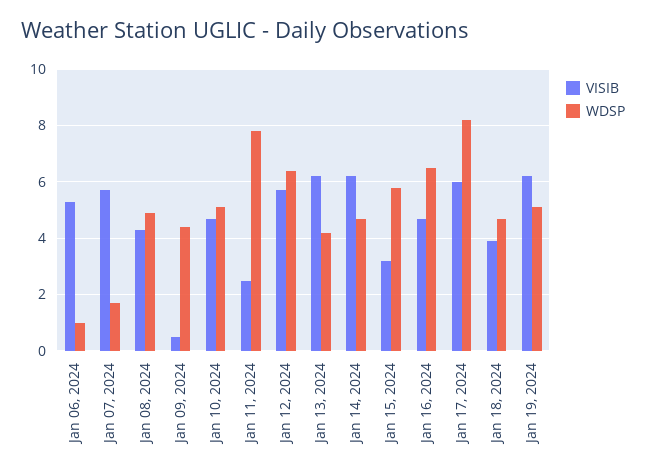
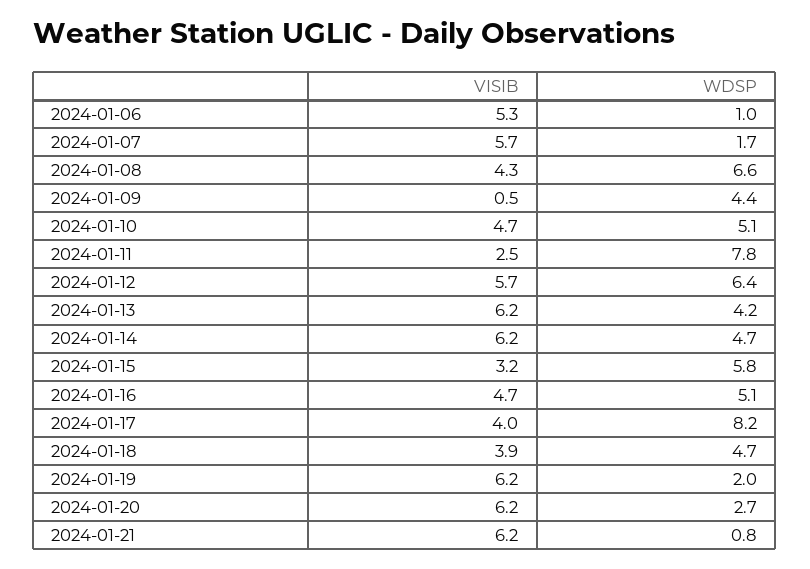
WDSP, Jan 08, 2024: 5 -> 6.6
WDSP, Jan 16, 2024: 6.5 -> 5.1
VISIB, Jan 17, 2024: 6 -> 4
WDSP, Jan 19, 2024: 5 -> 2
VISIB, 2024-01-20: none -> 6.2
WDSP, 2024-01-20: none -> 2.7
VISIB, 2024-01-21: none -> 6.2
WDSP, 2024-01-21: none -> 0.8

